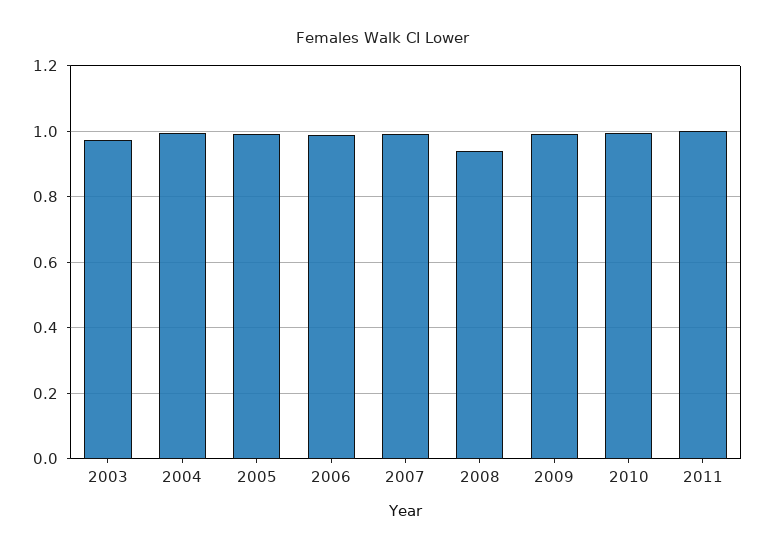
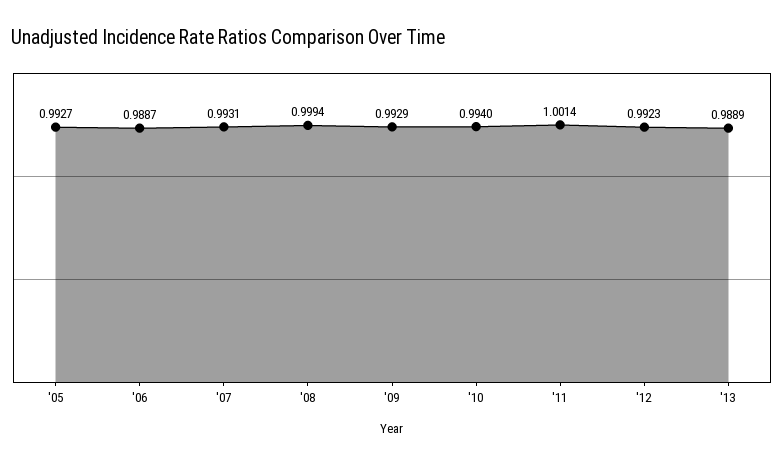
2003: 0.98 -> none
2004: 1 -> none
2008: 0.94 -> 0.9994
'12: none -> 0.9923
'13: none -> 0.9889

